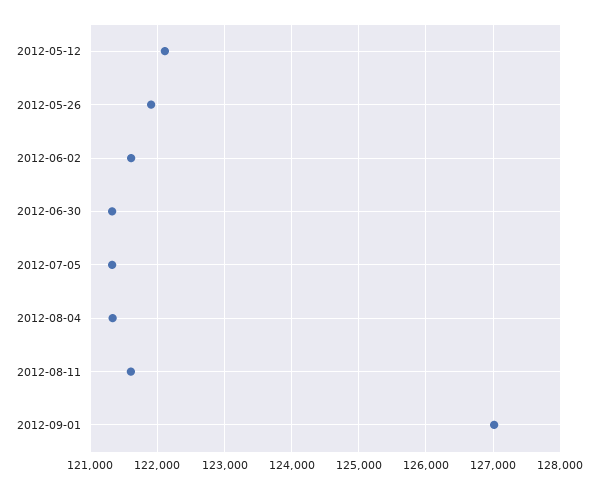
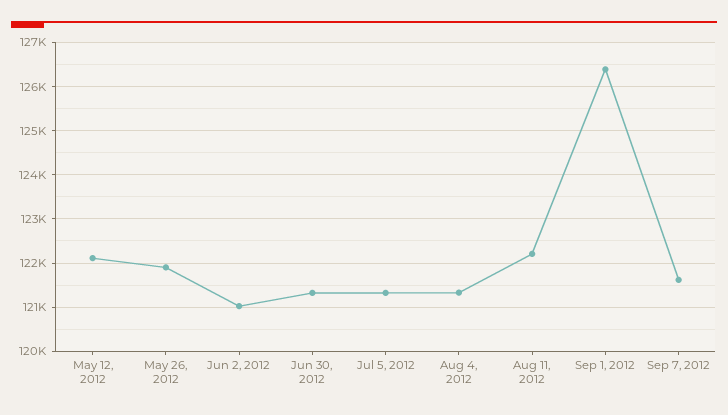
2012-06-02: 121600 -> 121000
2012-08-11: 121600 -> 122200
2012-09-01: 127000 -> 126400
Sep 7, 2012: none -> 121600

